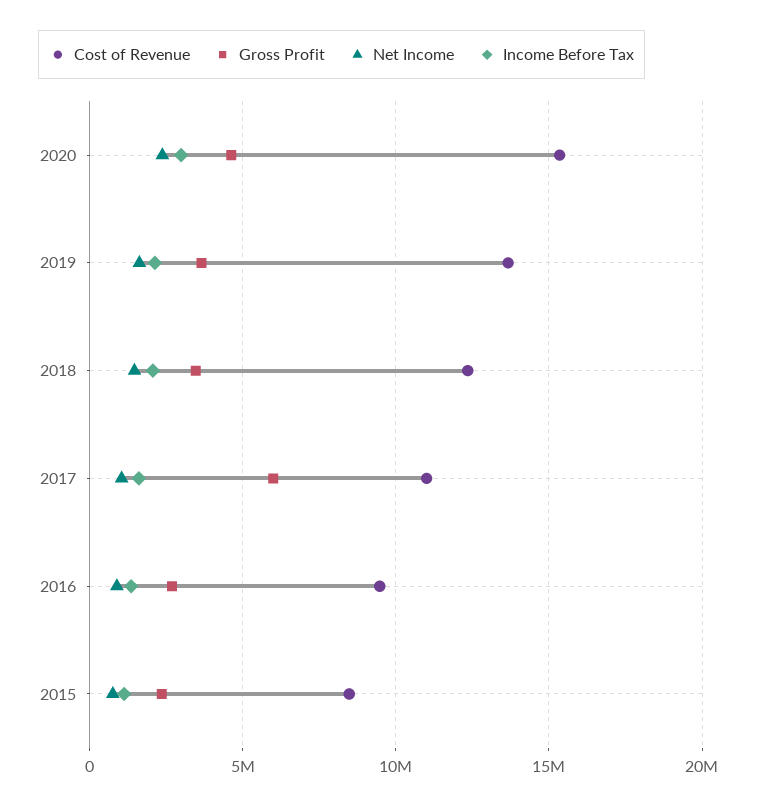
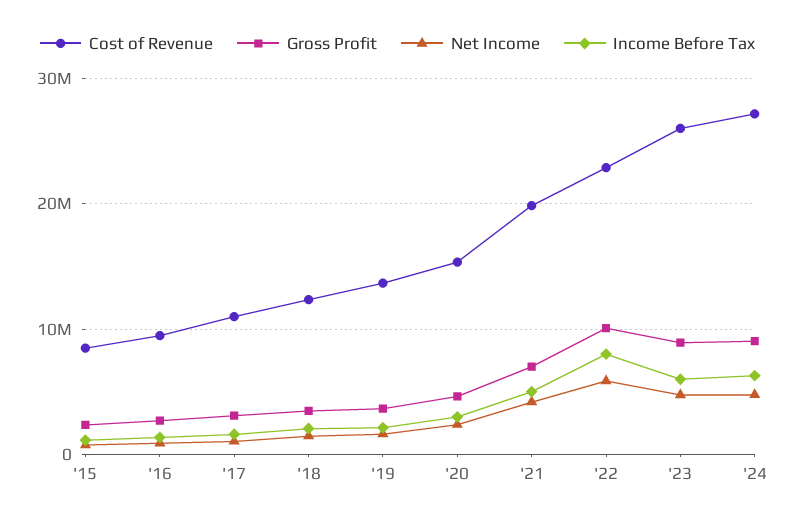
Gross Profit, 2017: 6000000 -> 3000000
Cost of Revenue, '21: none -> 20000000
Gross Profit, '21: none -> 7000000
Net Income, '21: none -> 4000000
Income Before Tax, '21: none -> 5000000
Cost of Revenue, '22: none -> 23000000
Gross Profit, '22: none -> 10000000
Net Income, '22: none -> 6000000
Income Before Tax, '22: none -> 8000000
Cost of Revenue, '23: none -> 26000000
Gross Profit, '23: none -> 9000000
Net Income, '23: none -> 5000000
Income Before Tax, '23: none -> 6000000
Cost of Revenue, '24: none -> 27000000
Gross Profit, '24: none -> 9000000
Net Income, '24: none -> 5000000
Income Before Tax, '24: none -> 6000000

